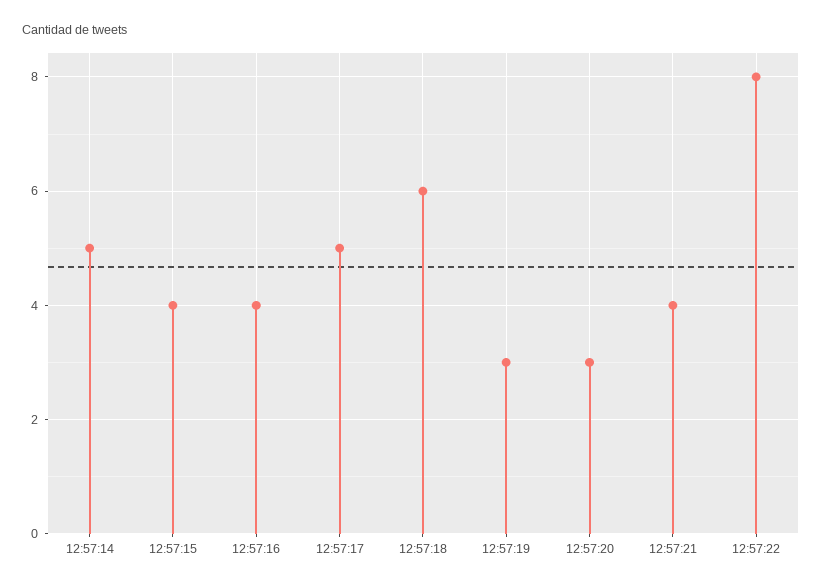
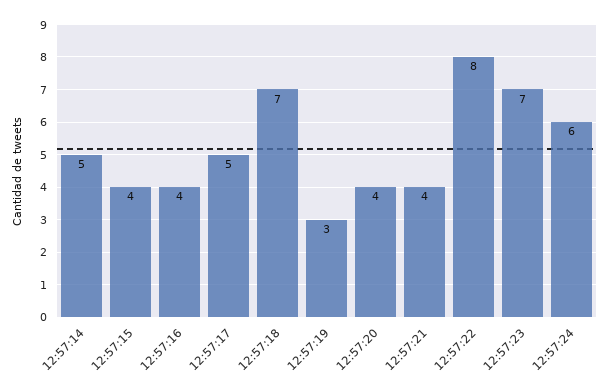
12:57:18: 6 -> 7
12:57:20: 3 -> 4
12:57:23: none -> 7
12:57:24: none -> 6

